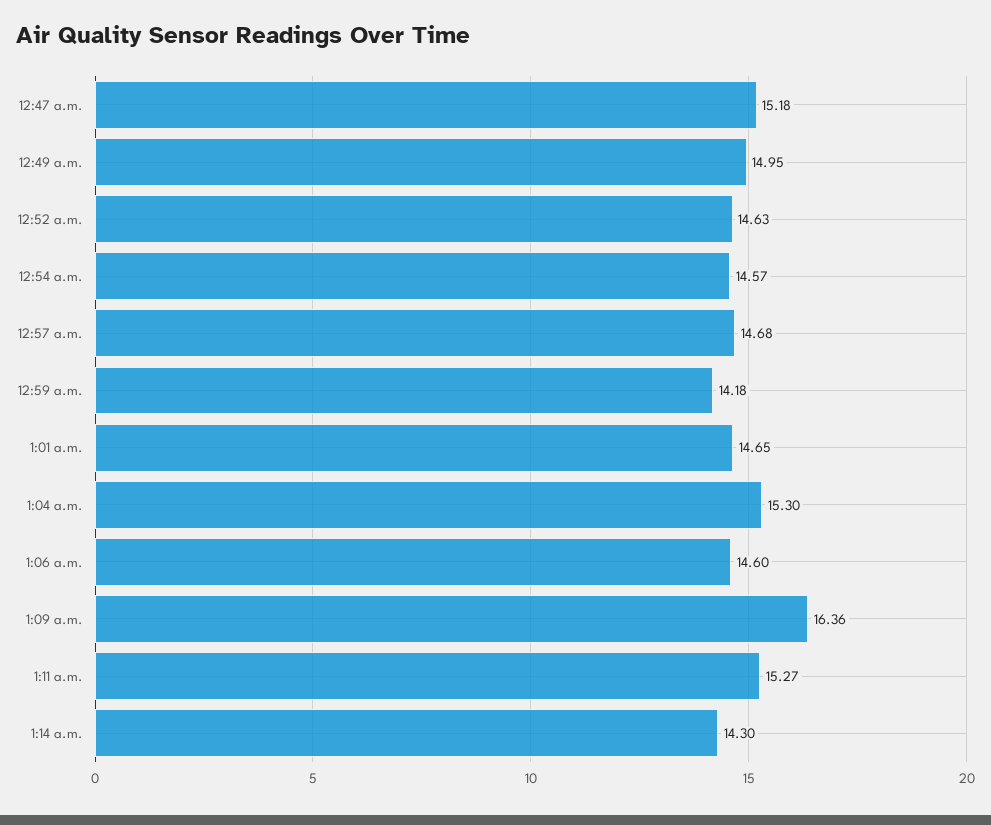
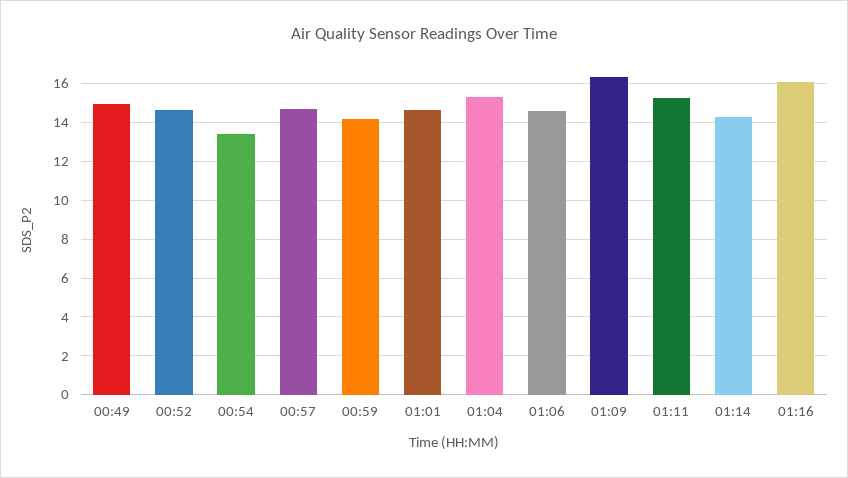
12:47 a.m.: 15.18 -> none
12:54 a.m.: 14.57 -> 13.5
01:16: none -> 16

